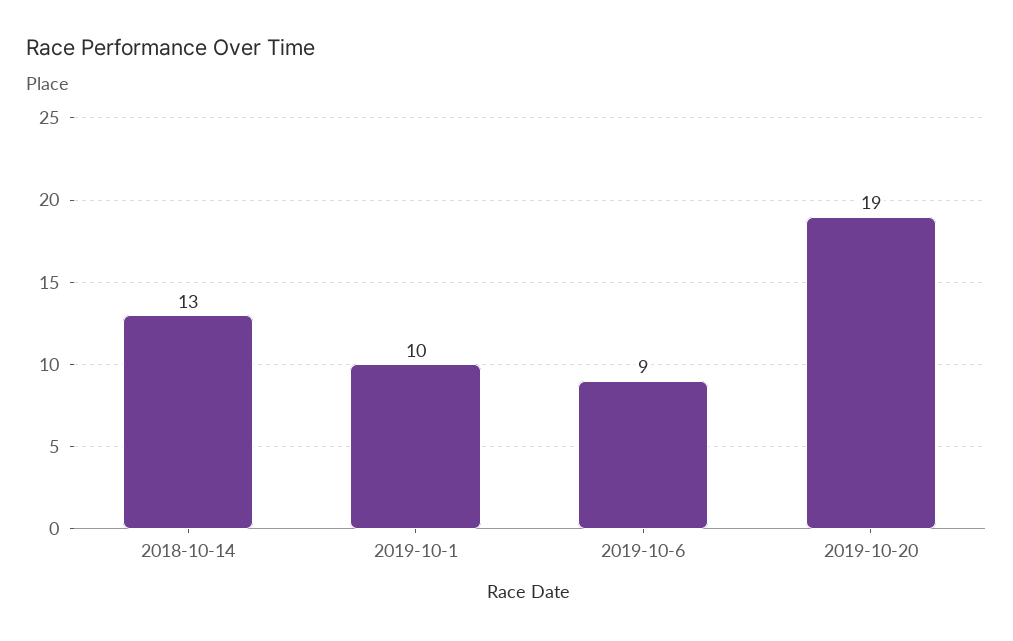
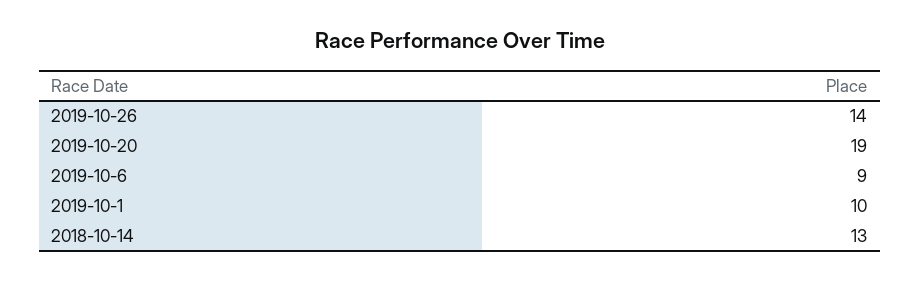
2019-10-26: none -> 14

